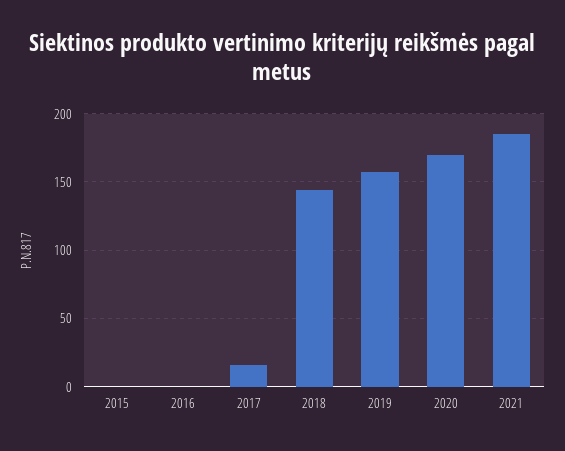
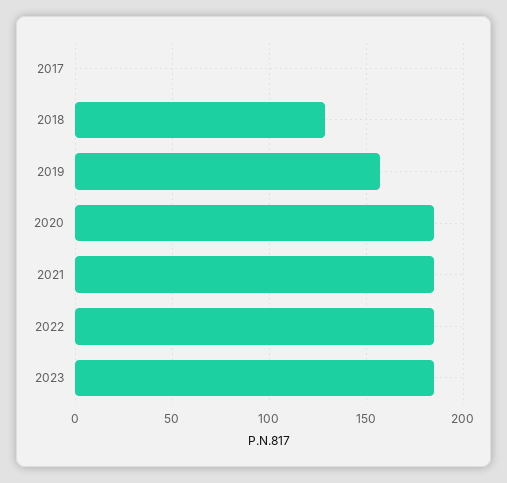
2015: 0 -> none
2016: 0 -> none
2017: 15 -> 0
2018: 145 -> 130
2020: 170 -> 185
2022: none -> 185
2023: none -> 185

